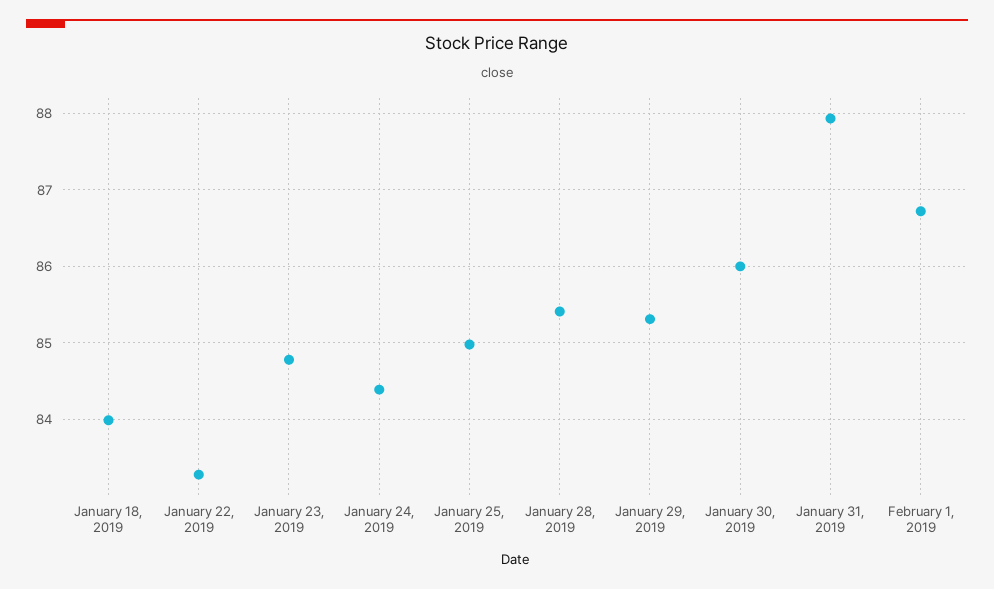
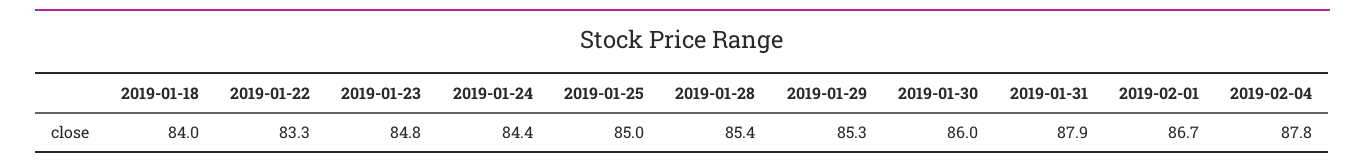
2019-02-04: none -> 87.8

